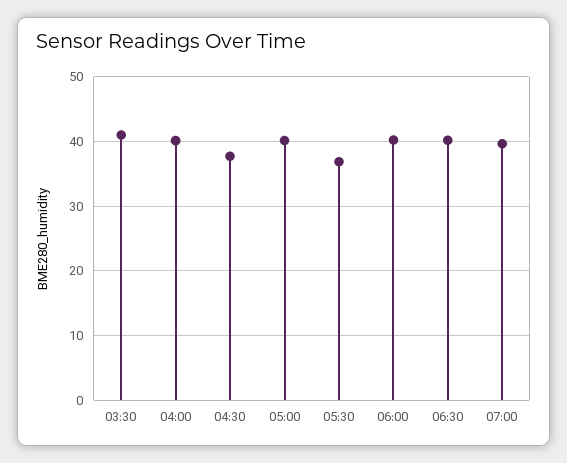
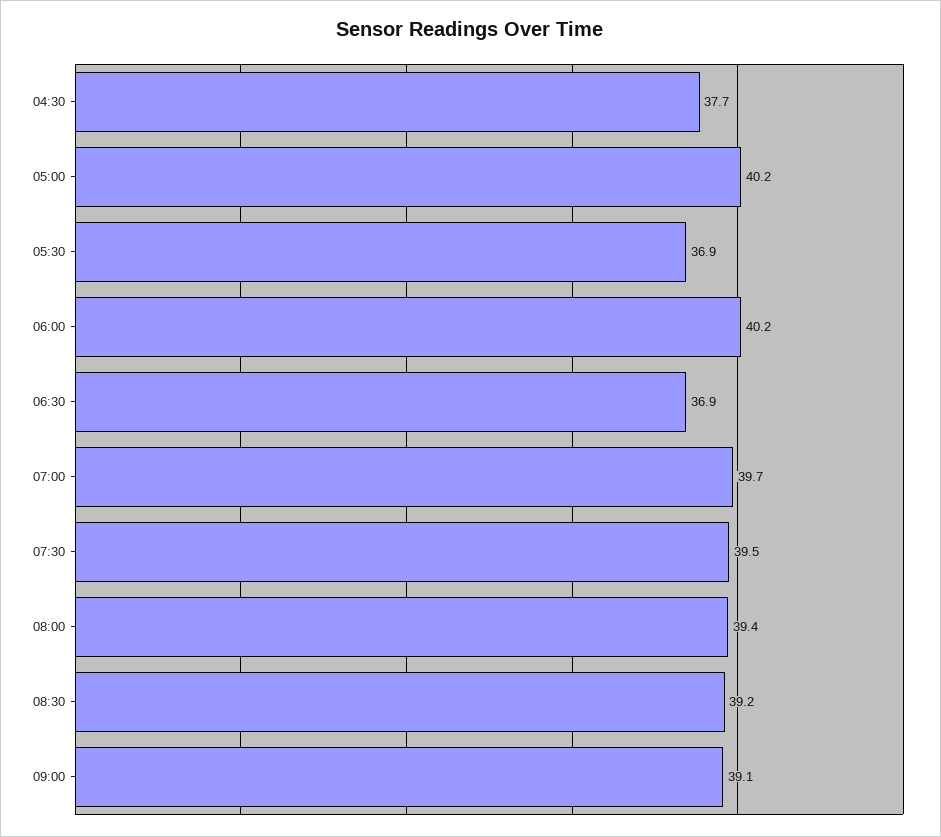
03:30: 41 -> none
04:00: 40 -> none
06:30: 40 -> 36.9
07:30: none -> 39.5
08:00: none -> 39.4
08:30: none -> 39.2
09:00: none -> 39.1

